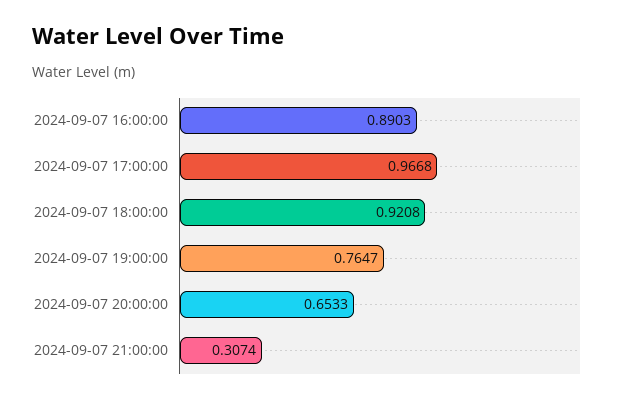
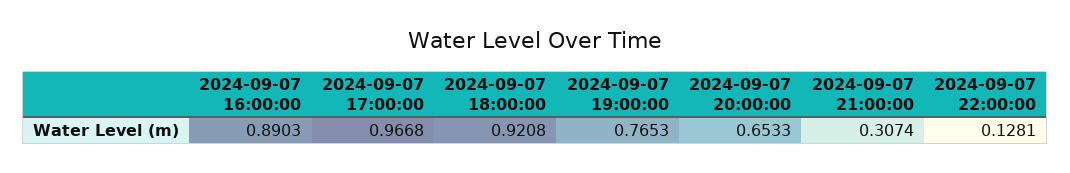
2024-09-07 19:00:00: 0.7647 -> 0.7653
2024-09-07 22:00:00: none -> 0.1281

